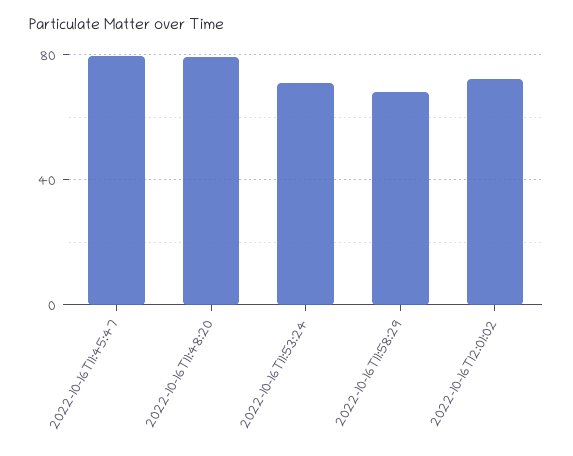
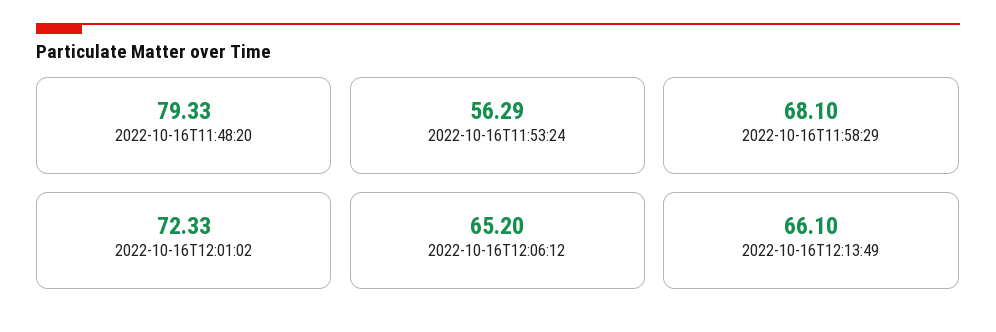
2022-10-16T11:45:47: 80 -> none
2022-10-16T11:53:24: 70 -> 56.29
2022-10-16T12:06:12: none -> 65.2
2022-10-16T12:13:49: none -> 66.1

